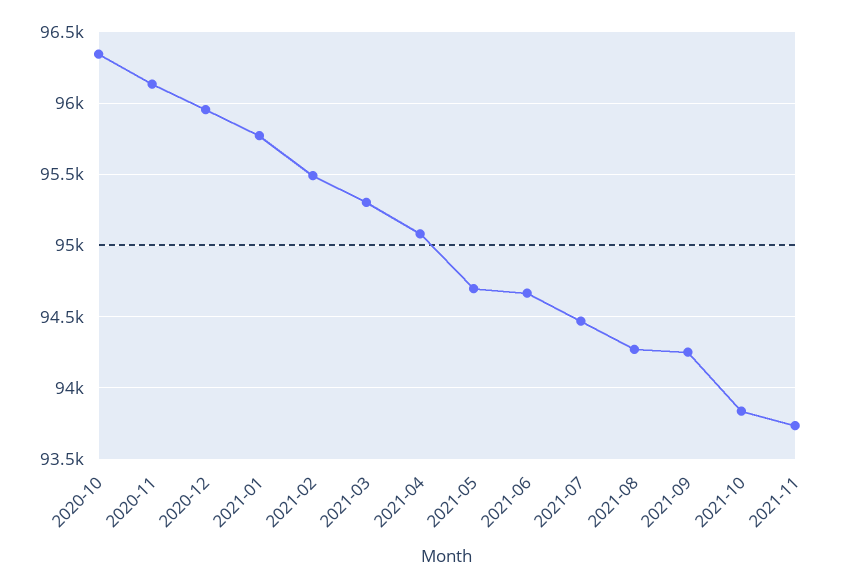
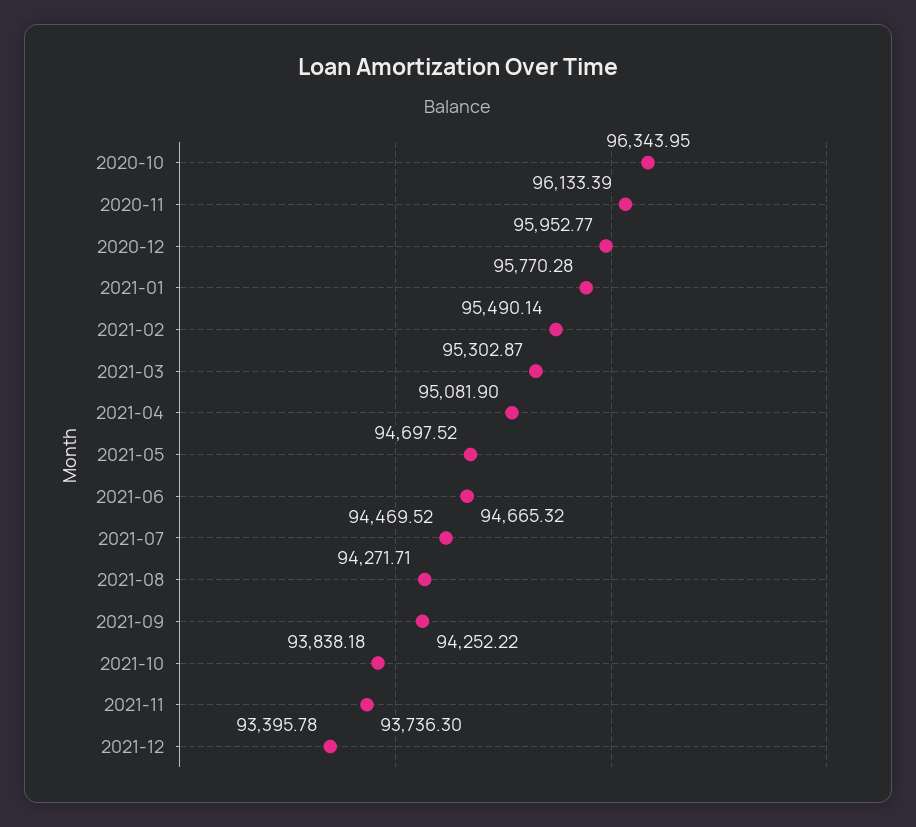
2021-12: none -> 93395.78

